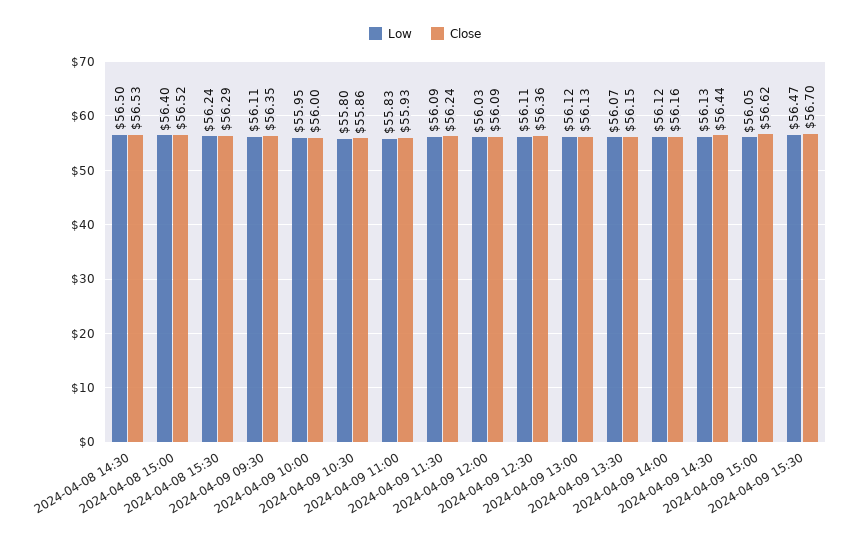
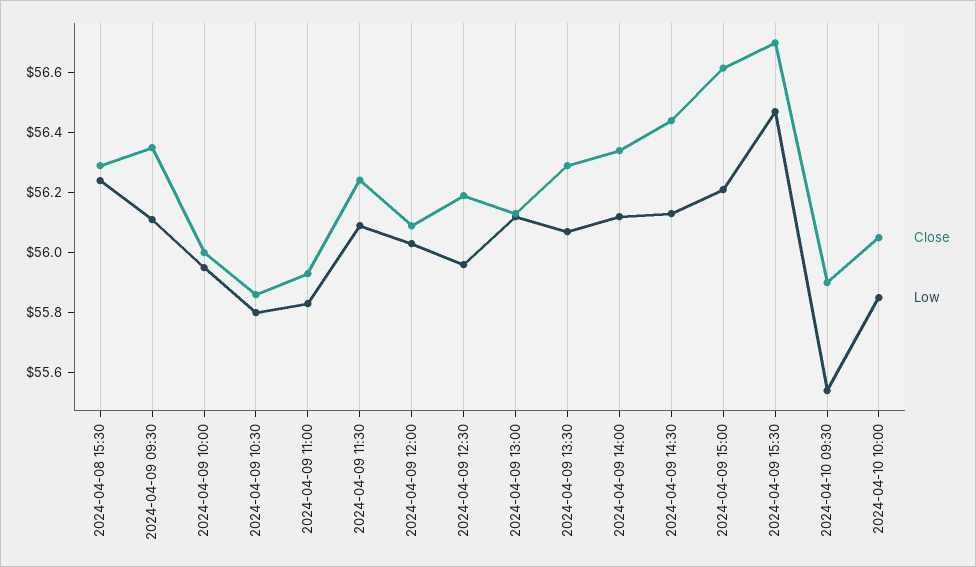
Low, 2024-04-08 14:30: 56.5 -> none
Close, 2024-04-08 14:30: 56.53 -> none
Low, 2024-04-08 15:00: 56.4 -> none
Close, 2024-04-08 15:00: 56.52 -> none
Low, 2024-04-09 12:30: 56.11 -> 55.95
Close, 2024-04-09 12:30: 56.36 -> 56.2
Close, 2024-04-09 13:30: 56.15 -> 56.3
Close, 2024-04-09 14:00: 56.16 -> 56.35
Low, 2024-04-09 15:00: 56.05 -> 56.2
Close, 2024-04-10 09:30: none -> 55.9
Low, 2024-04-10 09:30: none -> 55.55
Close, 2024-04-10 10:00: none -> 56.05
Low, 2024-04-10 10:00: none -> 55.85

